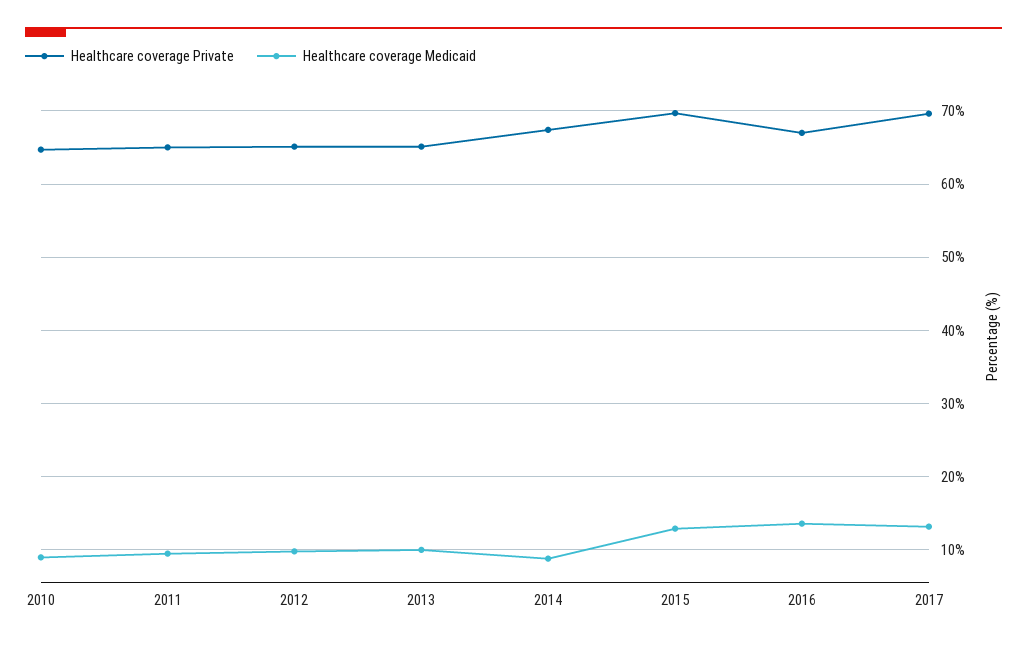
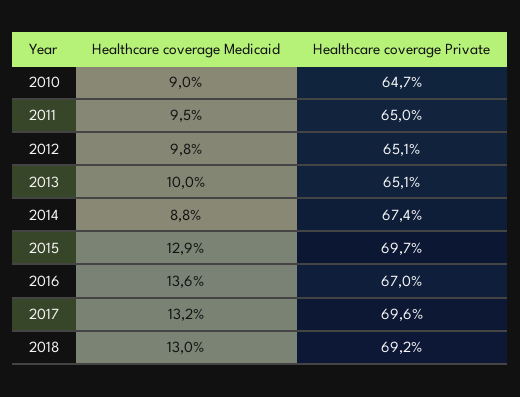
Healthcare coverage Medicaid, 2018: none -> 13
Healthcare coverage Private, 2018: none -> 69.2

